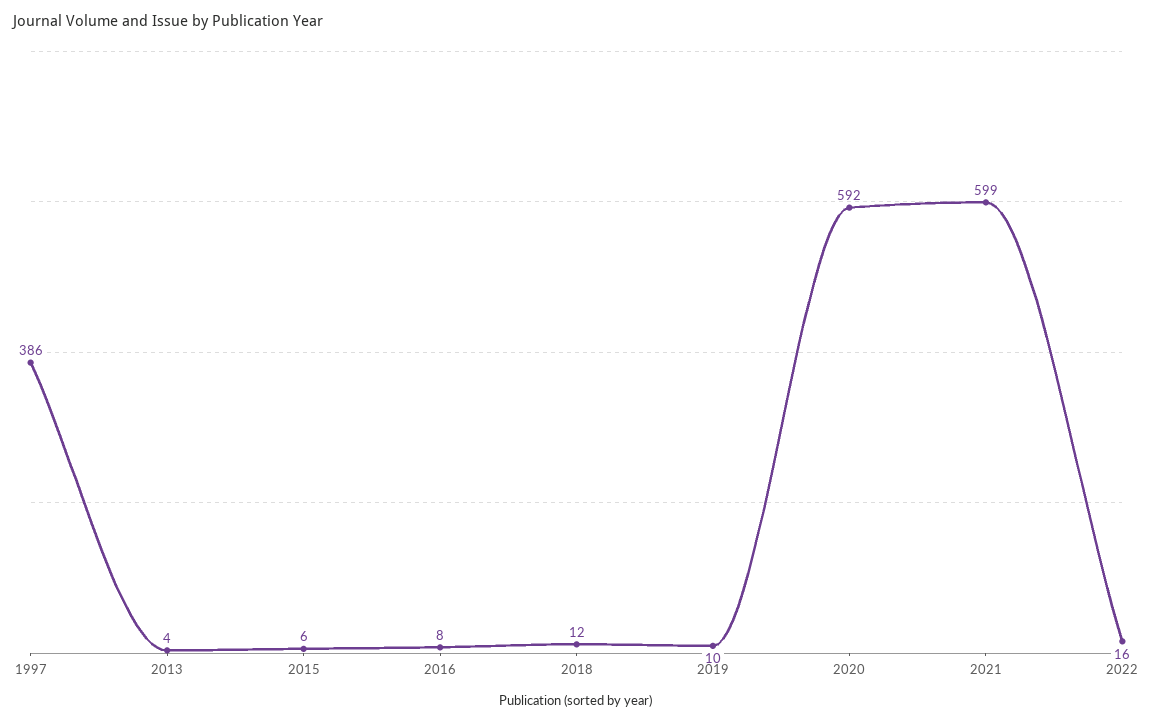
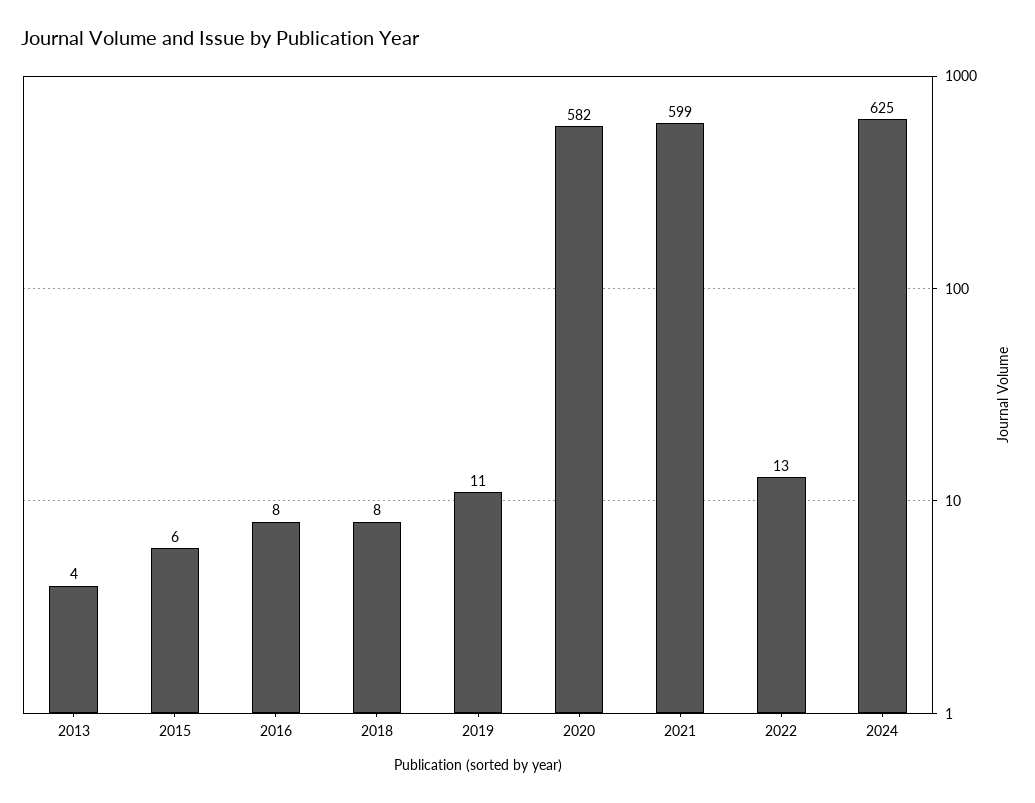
1997: 386 -> none
2018: 12 -> 8
2019: 10 -> 11
2020: 592 -> 582
2022: 16 -> 13
2024: none -> 625

